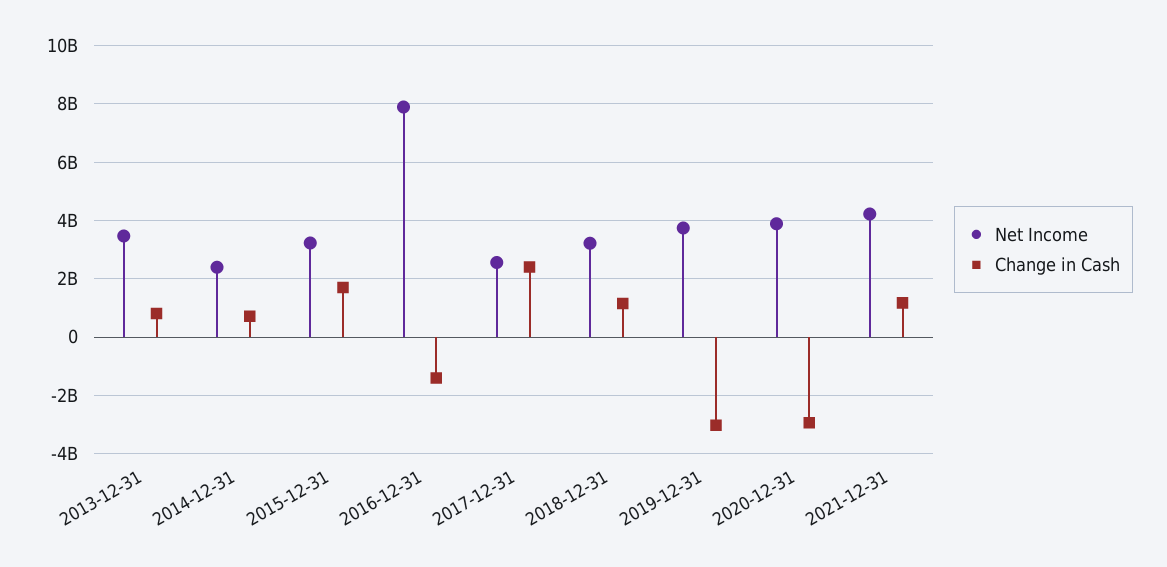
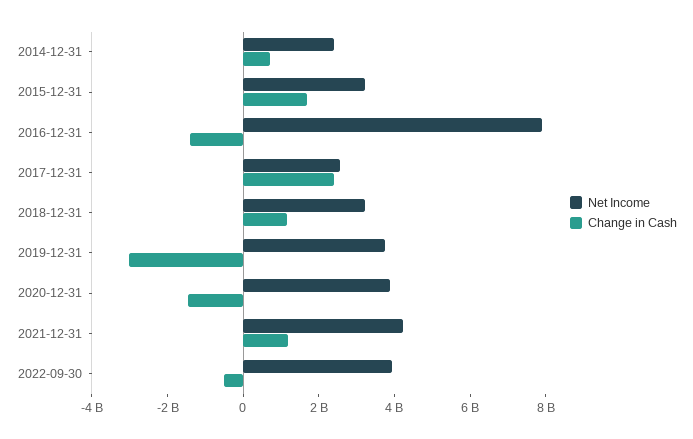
Net Income, 2013-12-31: 3500000000 -> none
Change in Cash, 2013-12-31: 750000000 -> none
Change in Cash, 2020-12-31: -3000000000 -> -1500000000
Net Income, 2022-09-30: none -> 4000000000
Change in Cash, 2022-09-30: none -> -500000000

